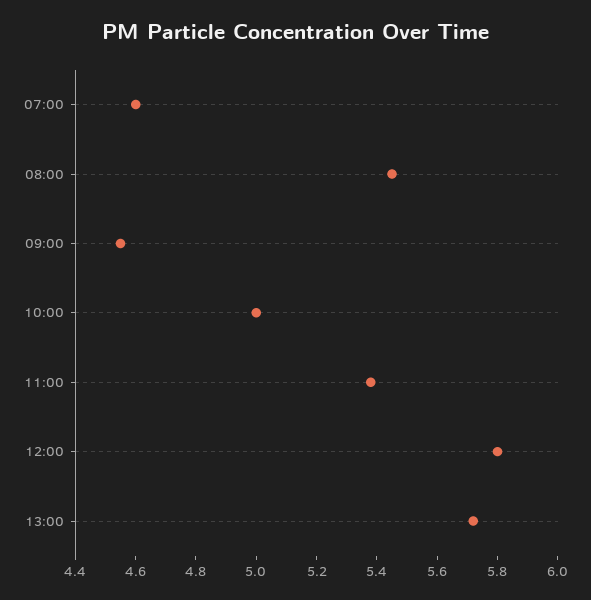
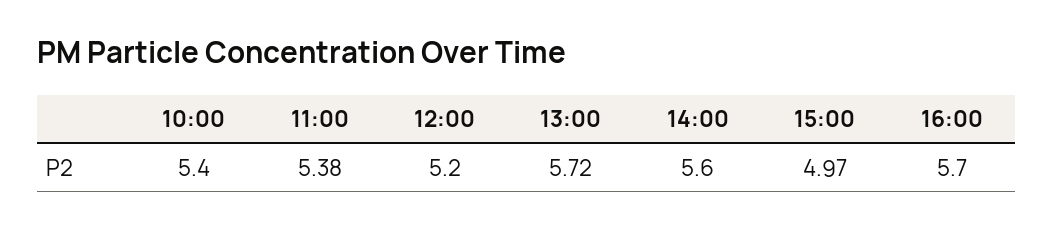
07:00: 4.6 -> none
08:00: 5.45 -> none
09:00: 4.55 -> none
10:00: 5 -> 5.4
12:00: 5.8 -> 5.2
14:00: none -> 5.6
15:00: none -> 4.97
16:00: none -> 5.7

